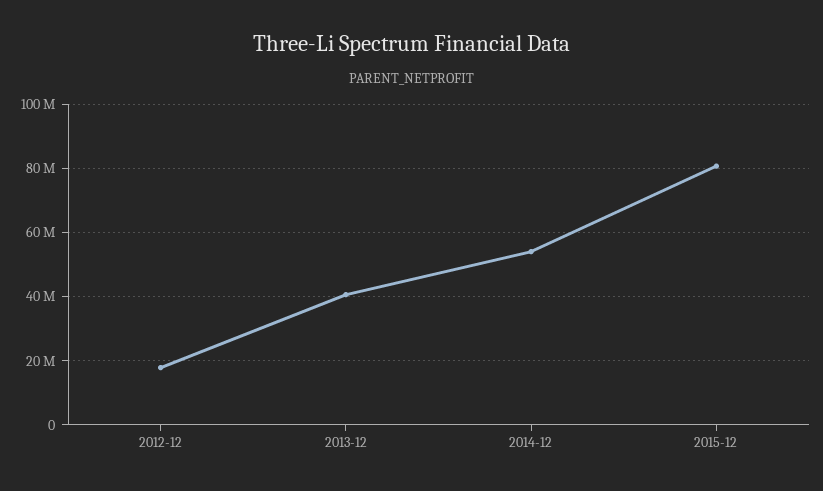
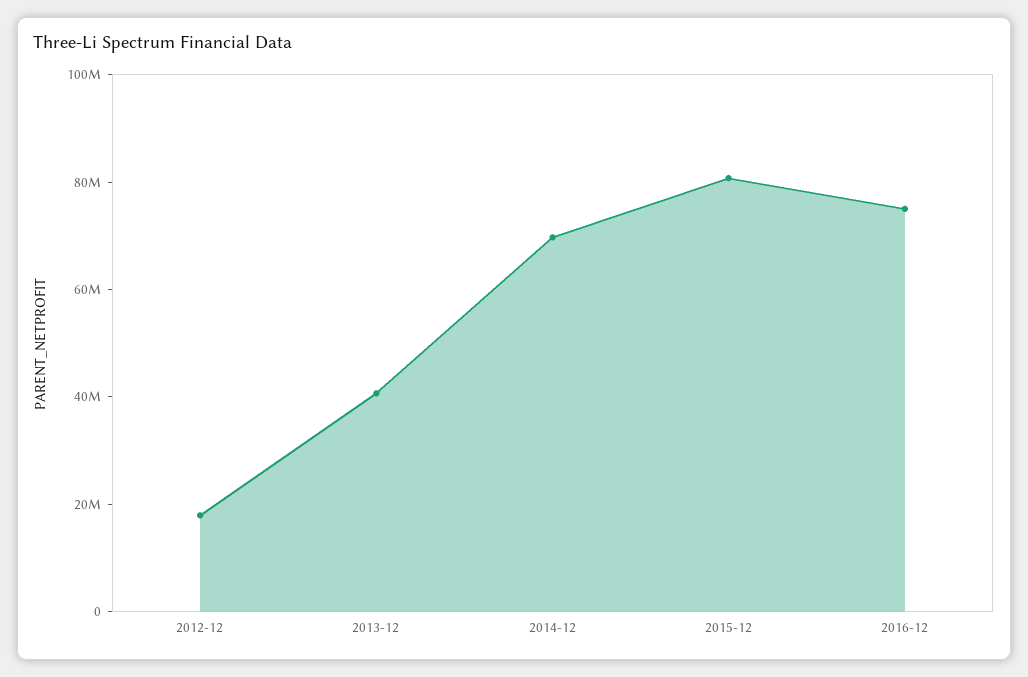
2014-12: 54000000 -> 70000000
2016-12: none -> 75000000

